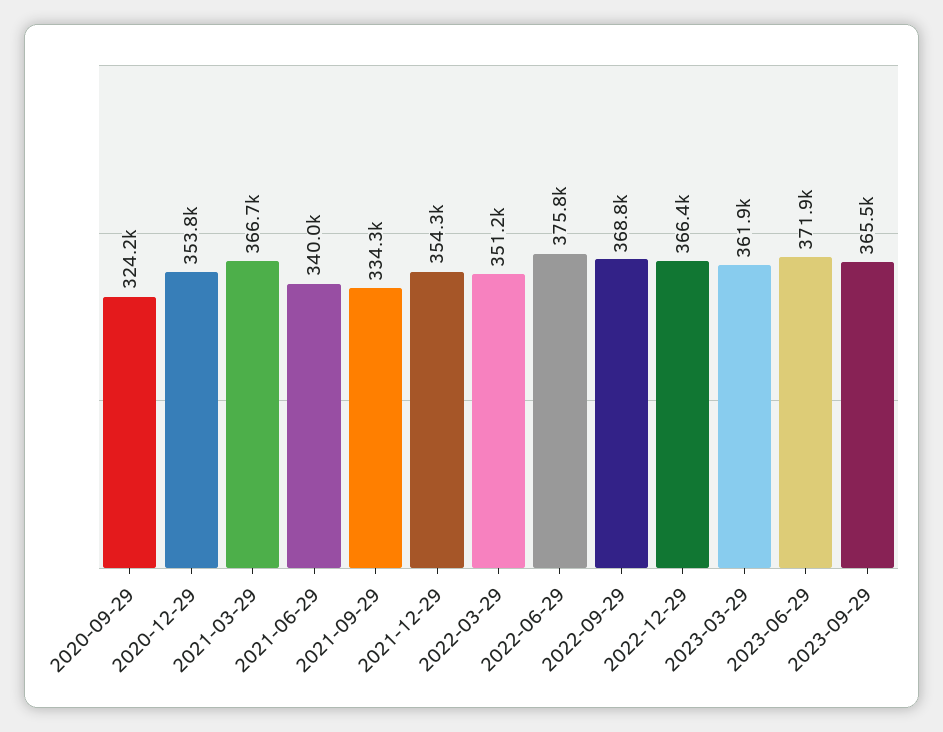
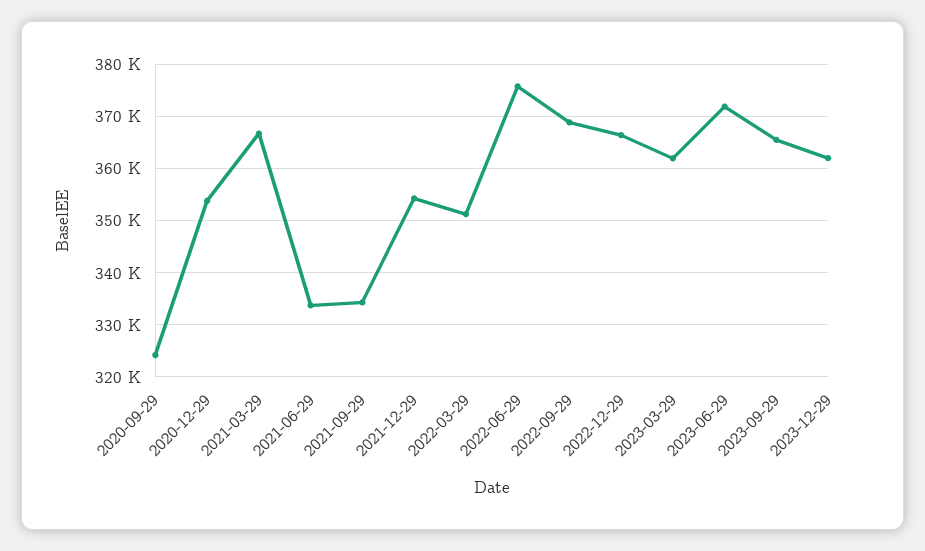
2021-06-29: 340000 -> 334000
2023-12-29: none -> 362000

